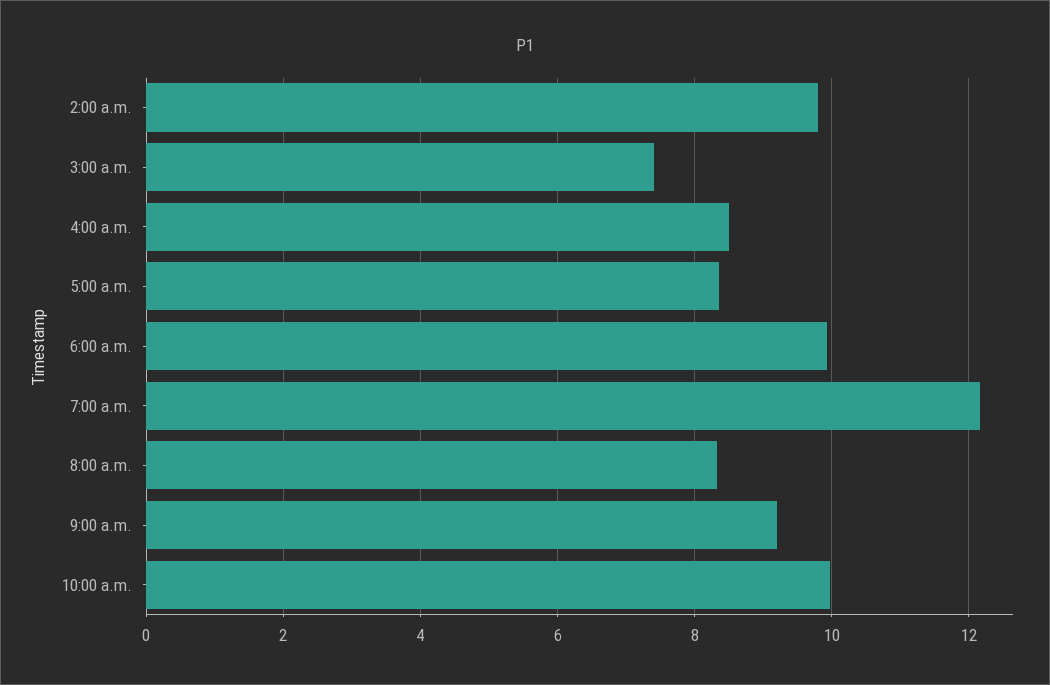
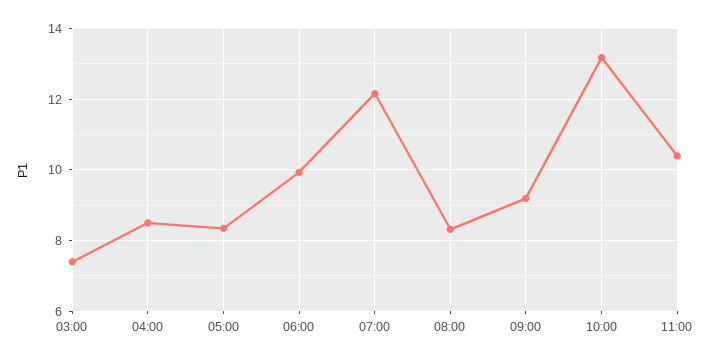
2:00 a.m.: 9.8 -> none
10:00 a.m.: 10 -> 13.2
11:00: none -> 10.4

